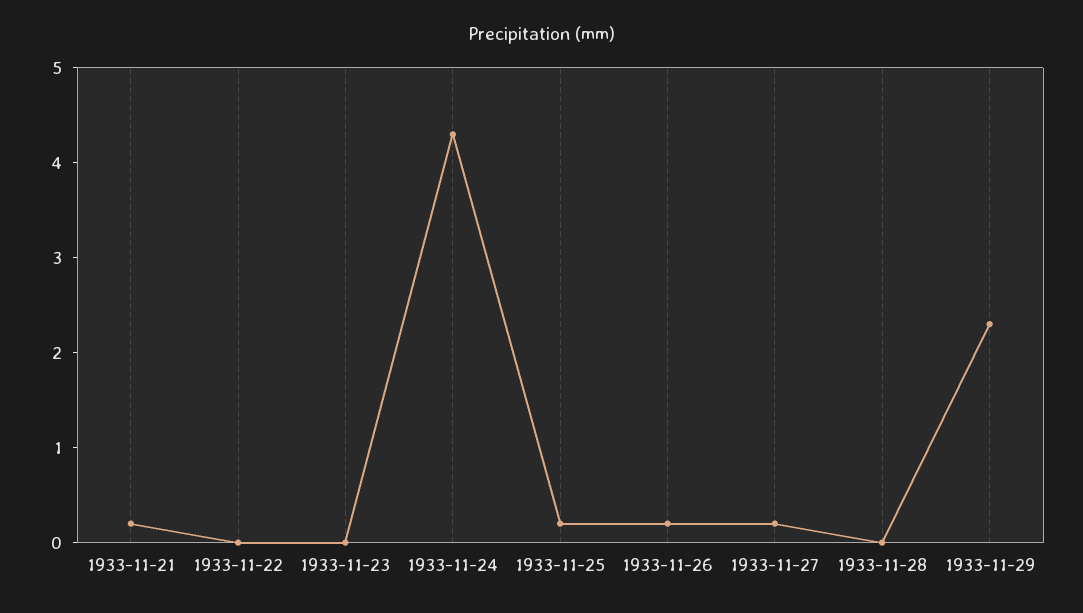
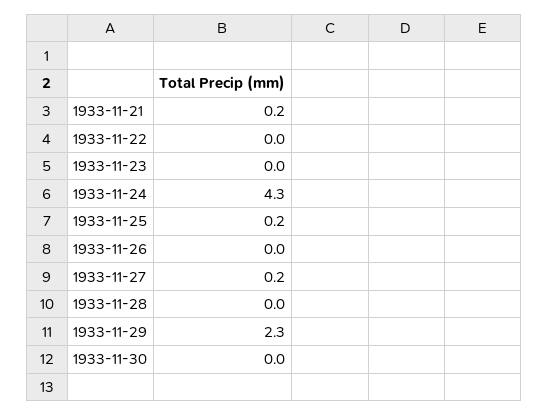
1933-11-26: 0.2 -> 0
1933-11-30: none -> 0

